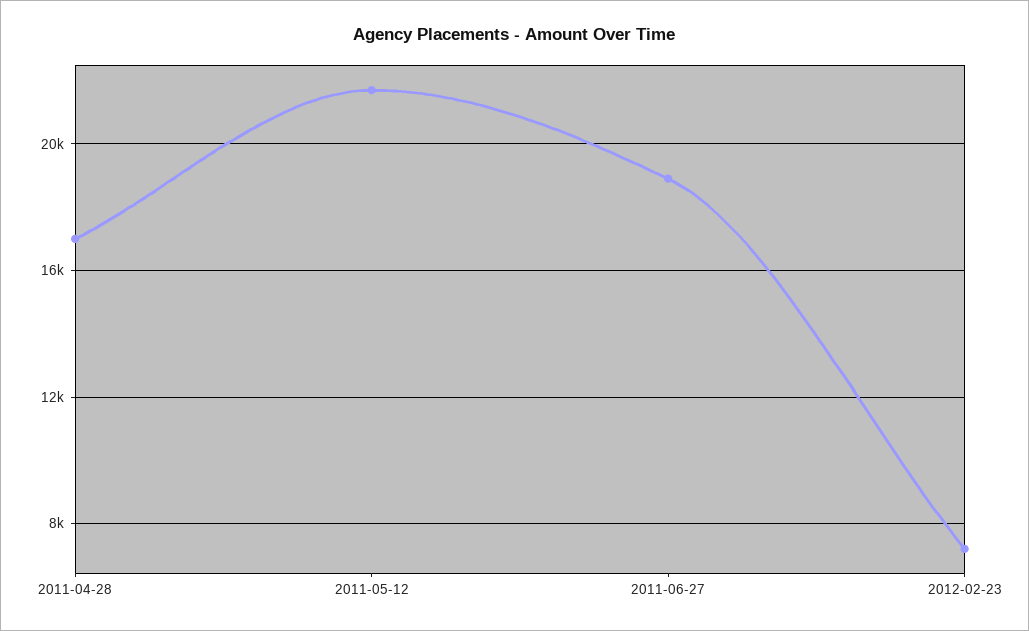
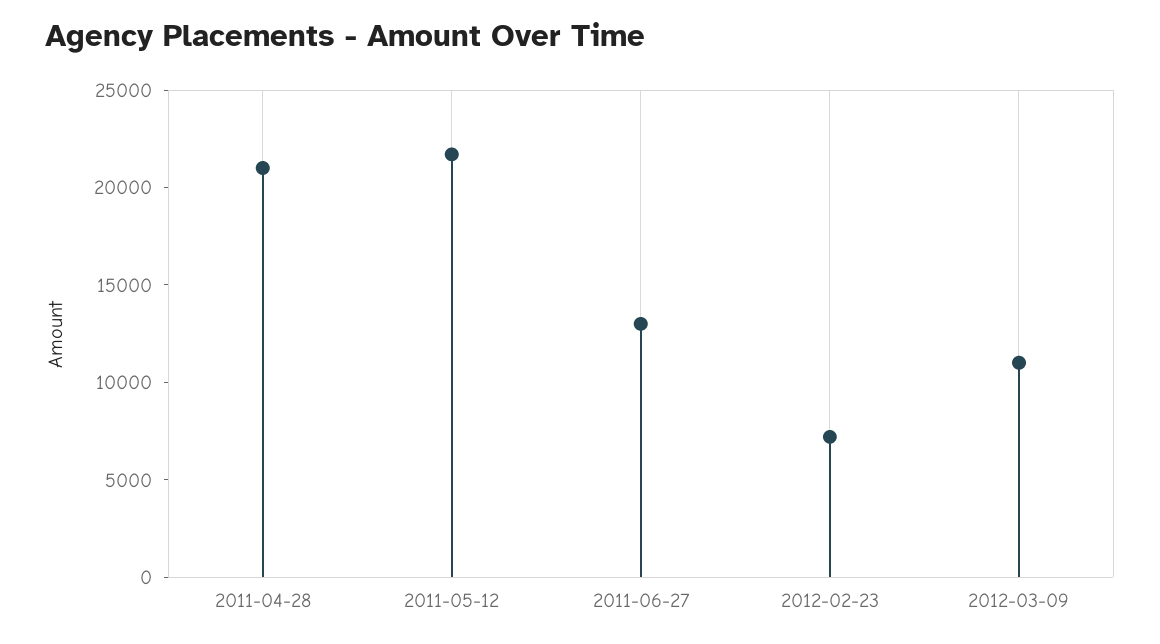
2011-04-28: 17000 -> 21000
2011-06-27: 19000 -> 13000
2012-03-09: none -> 11000

